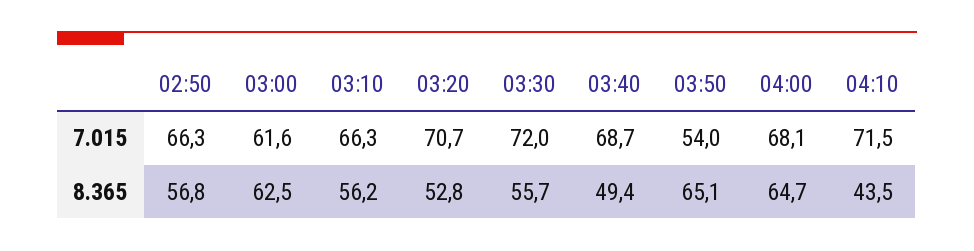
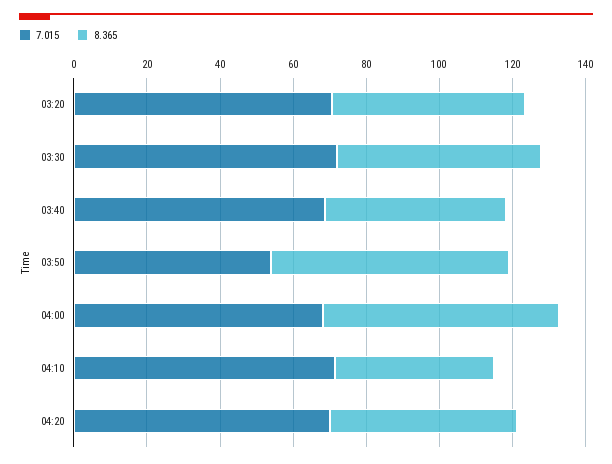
7.015, 02:50: 66.3 -> none
7.015, 03:00: 61.6 -> none
7.015, 03:10: 66.3 -> none
8.365, 02:50: 56.8 -> none
8.365, 03:00: 62.5 -> none
8.365, 03:10: 56.2 -> none
7.015, 04:20: none -> 70
8.365, 04:20: none -> 50

